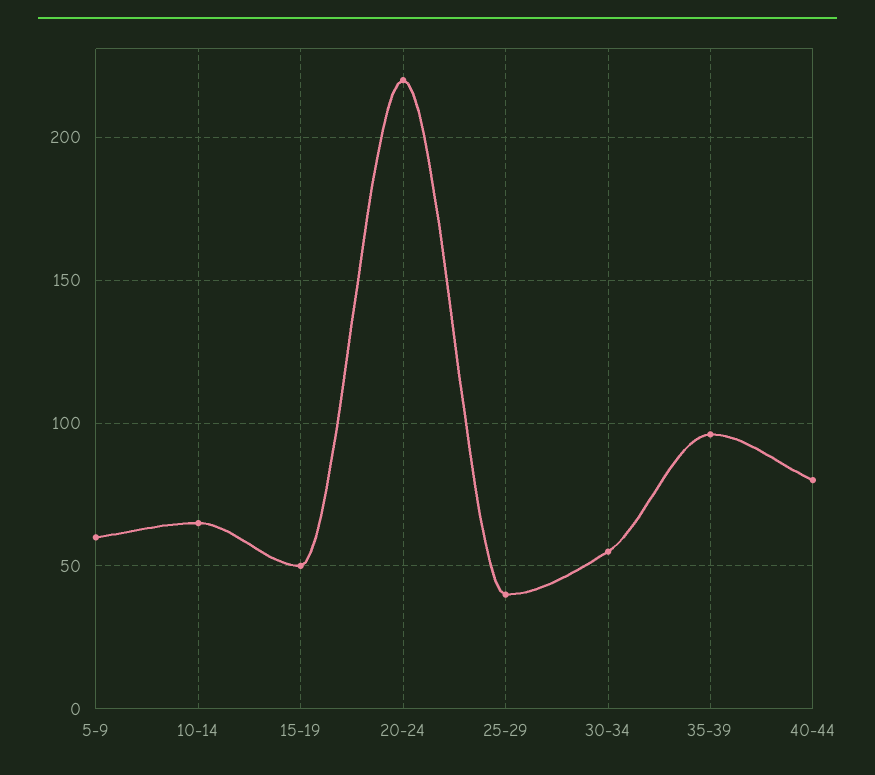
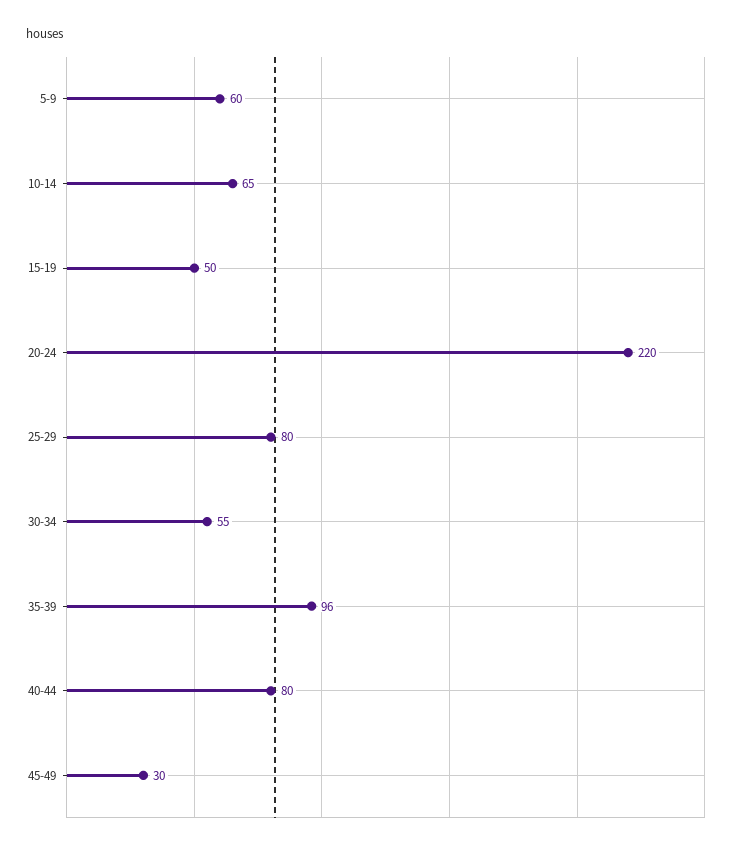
25-29: 40 -> 80
45-49: none -> 30

